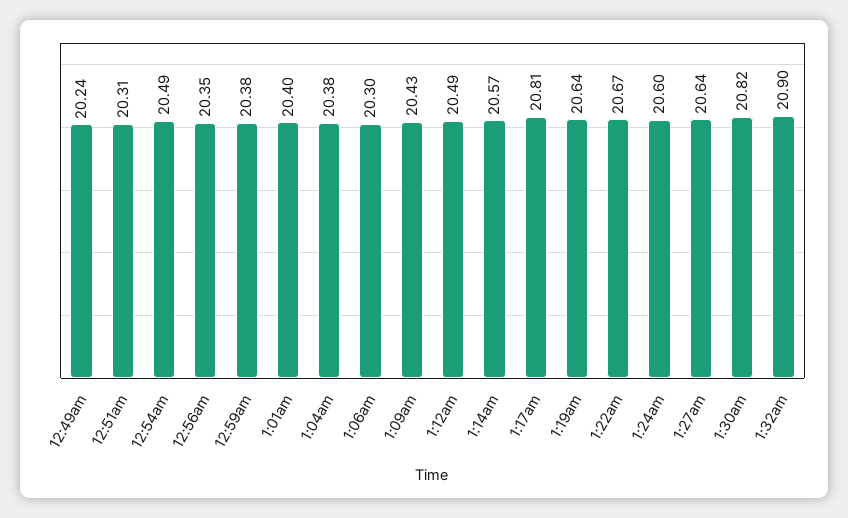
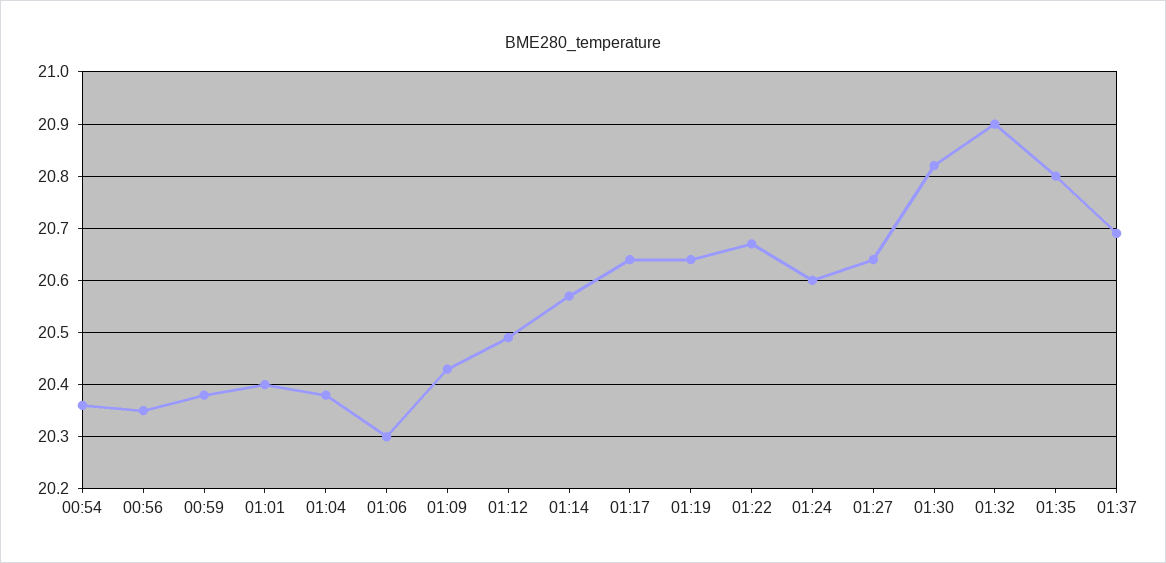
12:49am: 20.24 -> none
12:51am: 20.31 -> none
12:54am: 20.49 -> 20.35
1:17am: 20.81 -> 20.65
01:35: none -> 20.8
01:37: none -> 20.7

